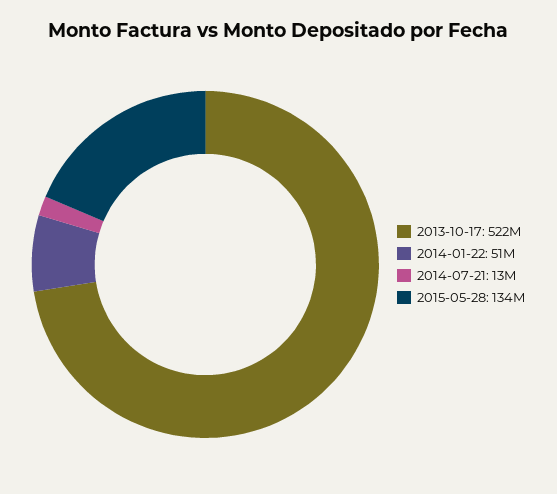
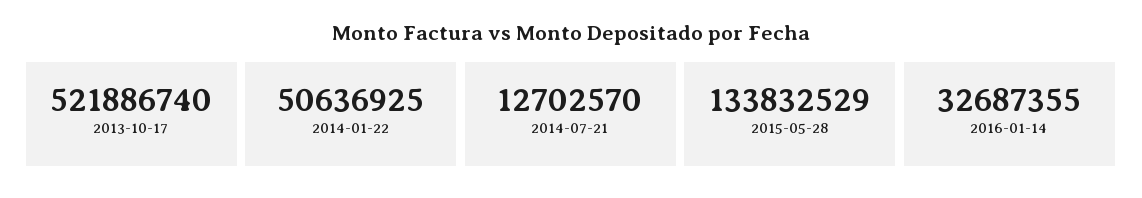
2016-01-14: none -> 32687355

